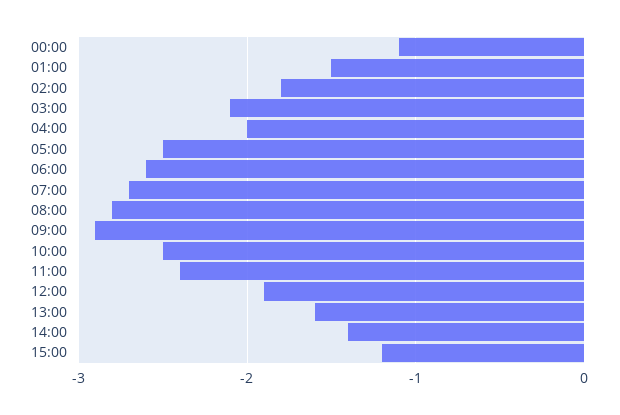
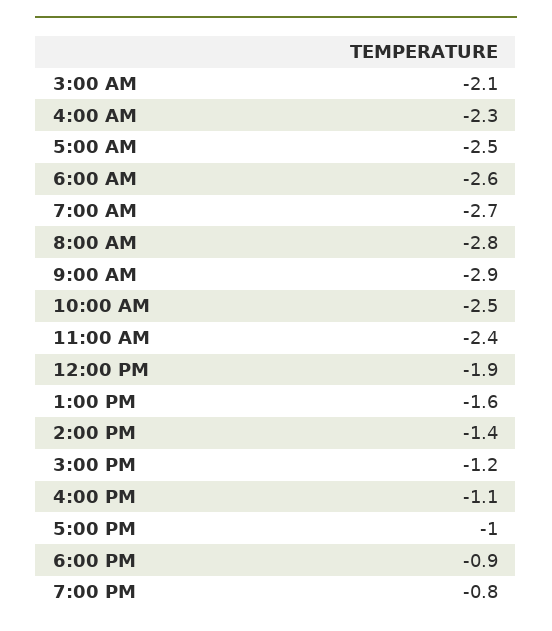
00:00: -1.1 -> none
01:00: -1.5 -> none
02:00: -1.8 -> none
04:00: -2 -> -2.3
4:00 PM: none -> -1.1
5:00 PM: none -> -1
6:00 PM: none -> -0.9
7:00 PM: none -> -0.8

